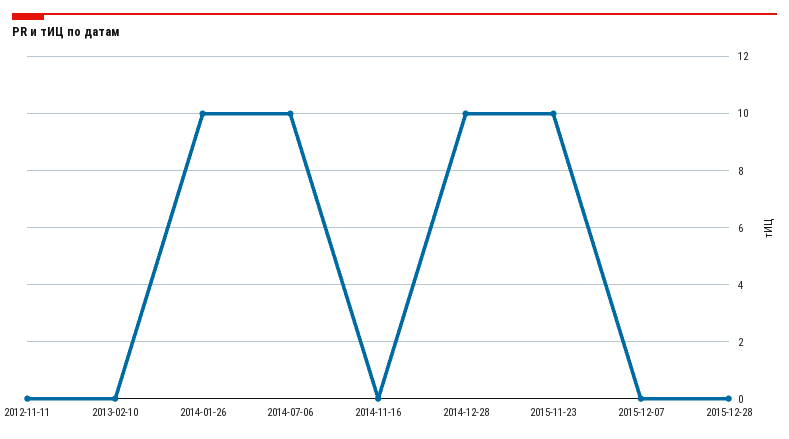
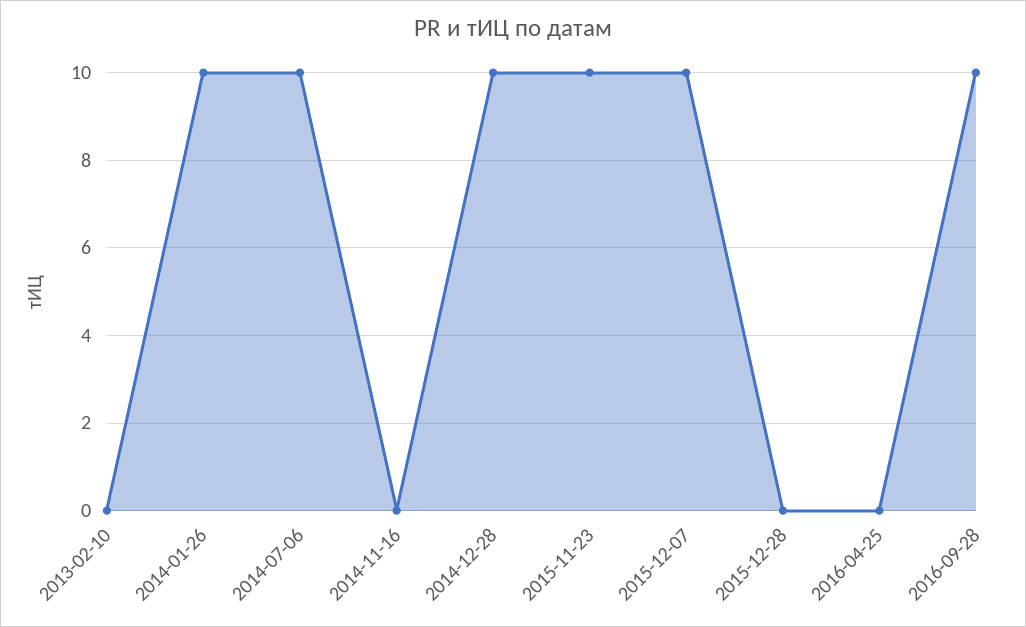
2012-11-11: 0 -> none
2015-12-07: 0 -> 10
2016-04-25: none -> 0
2016-09-28: none -> 10

